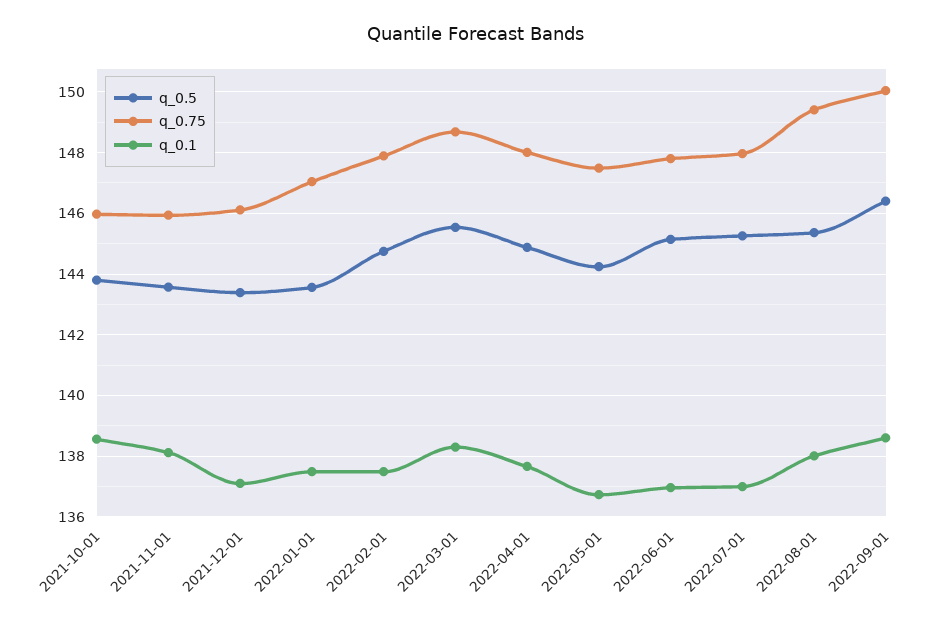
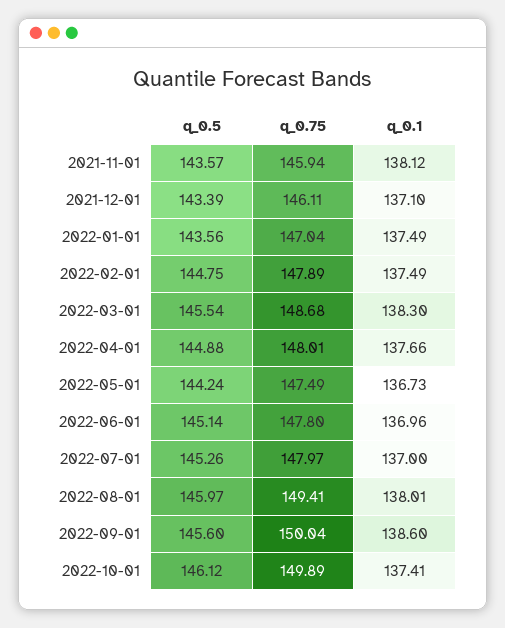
q_0.5, 2021-10-01: 143.8 -> none
q_0.75, 2021-10-01: 146 -> none
q_0.1, 2021-10-01: 138.6 -> none
q_0.5, 2022-08-01: 145.4 -> 145.97
q_0.5, 2022-09-01: 146.4 -> 145.6
q_0.5, 2022-10-01: none -> 146.12
q_0.75, 2022-10-01: none -> 149.89
q_0.1, 2022-10-01: none -> 137.41

